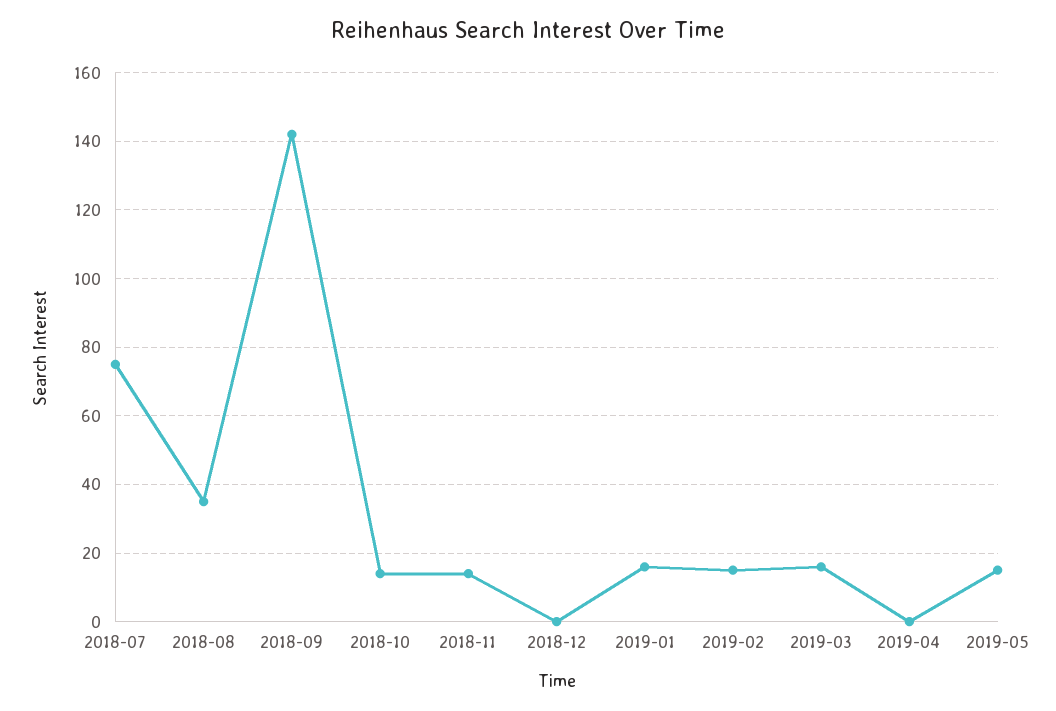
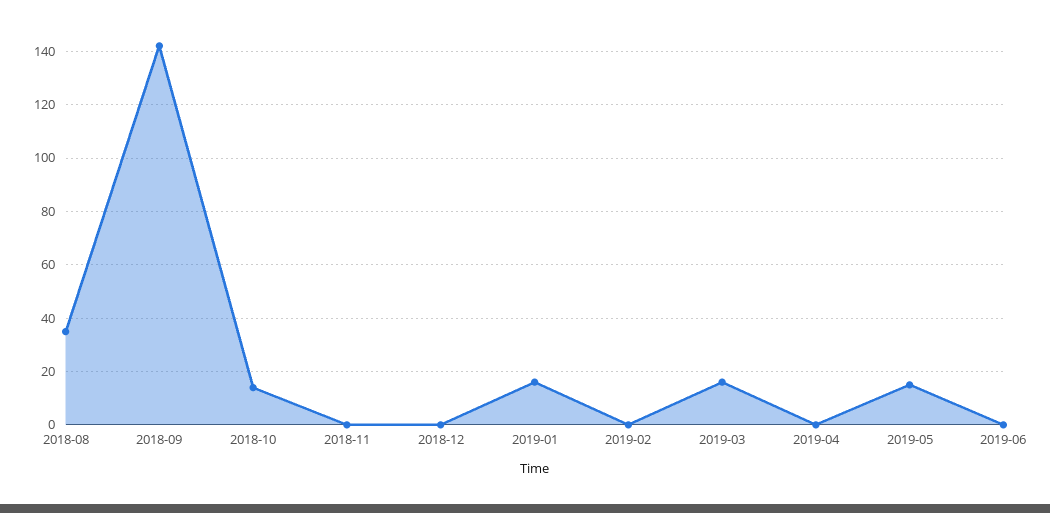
2018-07: 75 -> none
2018-11: 15 -> 0
2019-02: 15 -> 0
2019-06: none -> 0

